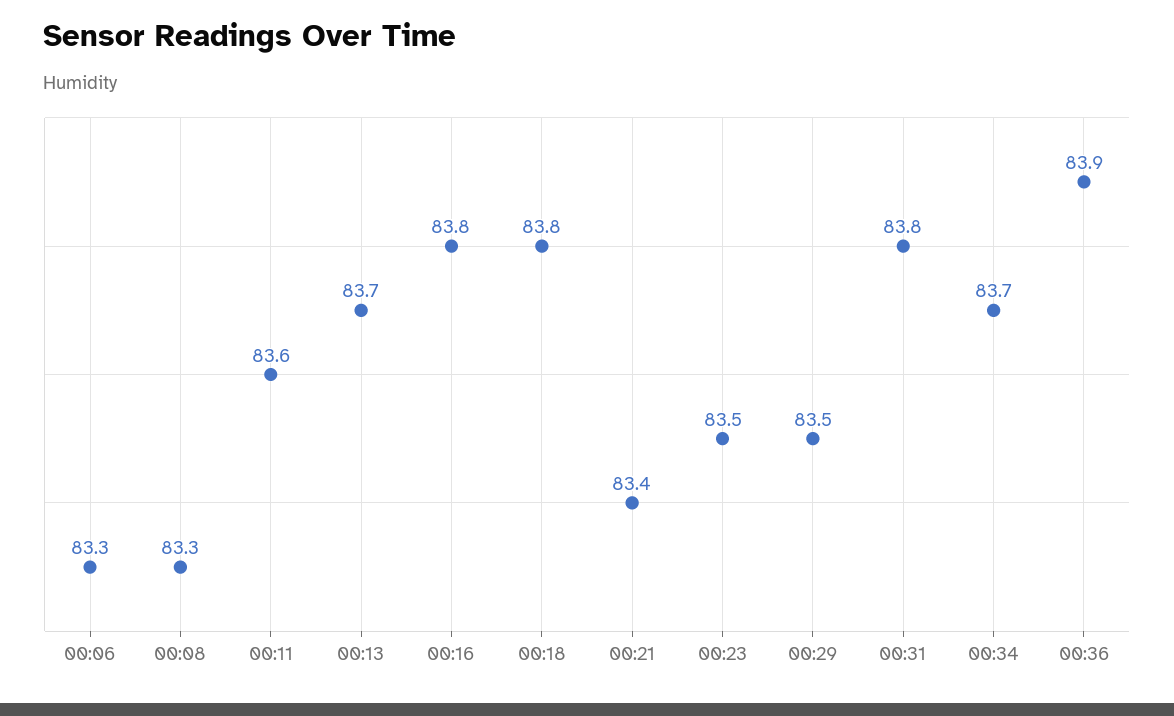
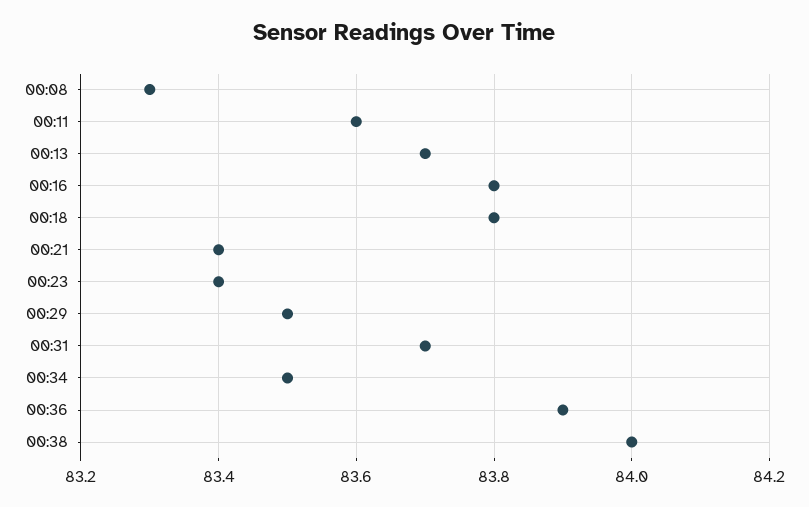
00:06: 83.3 -> none
00:23: 83.5 -> 83.4
00:31: 83.8 -> 83.7
00:34: 83.7 -> 83.5
00:38: none -> 84

